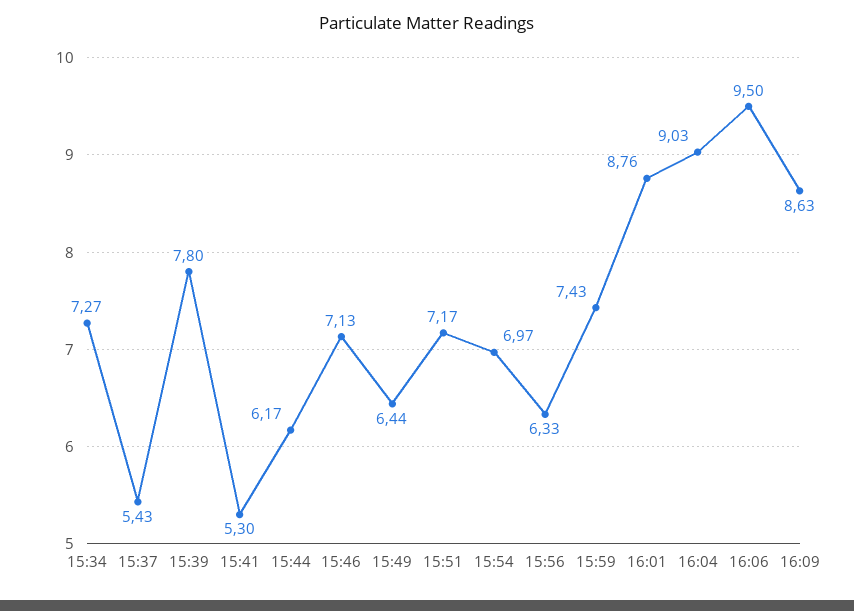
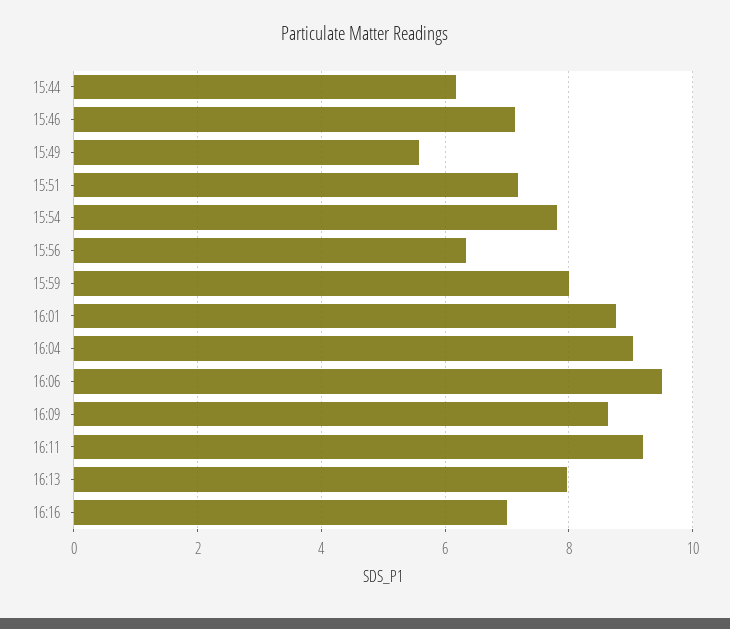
15:34: 7.27 -> none
15:37: 5.43 -> none
15:39: 7.8 -> none
15:41: 5.3 -> none
15:49: 6.44 -> 5.6
15:54: 6.97 -> 7.8
15:59: 7.43 -> 8
16:11: none -> 9.2
16:13: none -> 8
16:16: none -> 7

